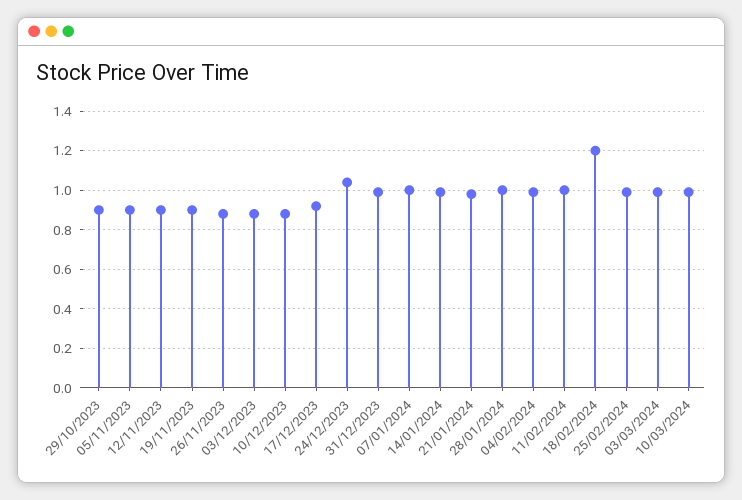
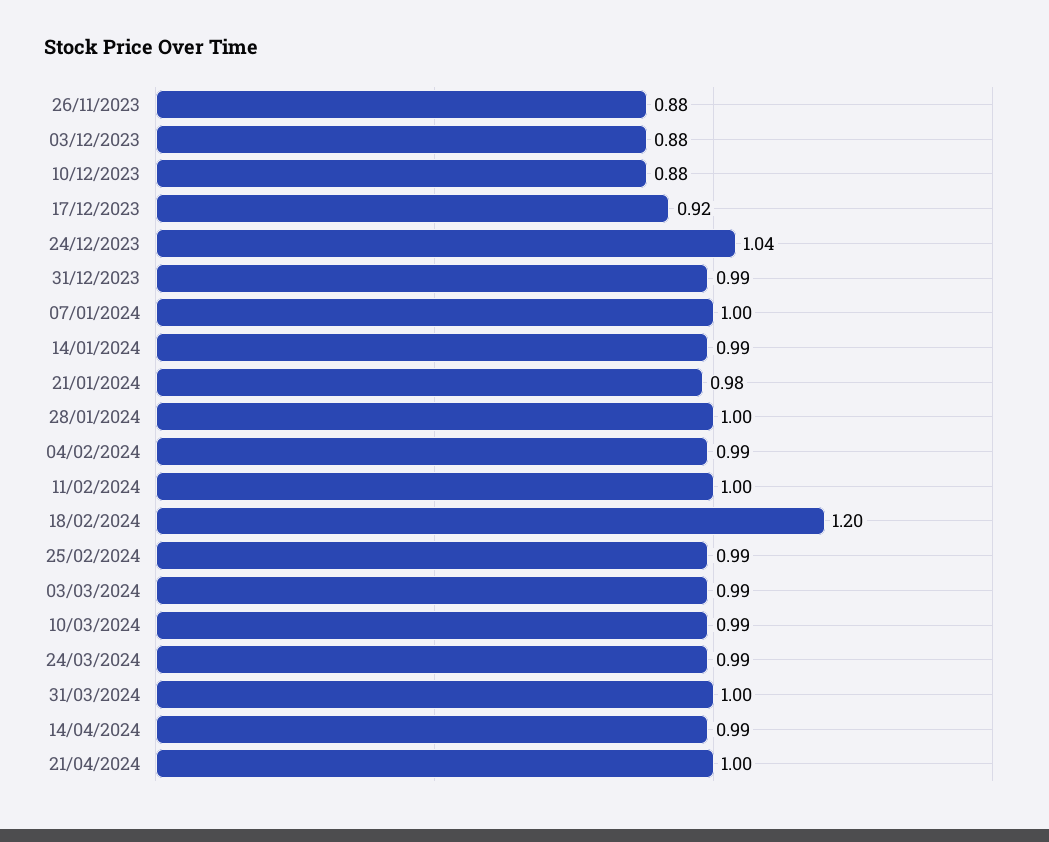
29/10/2023: 0.9 -> none
05/11/2023: 0.9 -> none
12/11/2023: 0.9 -> none
19/11/2023: 0.9 -> none
24/03/2024: none -> 0.99
31/03/2024: none -> 1
14/04/2024: none -> 0.99
21/04/2024: none -> 1

